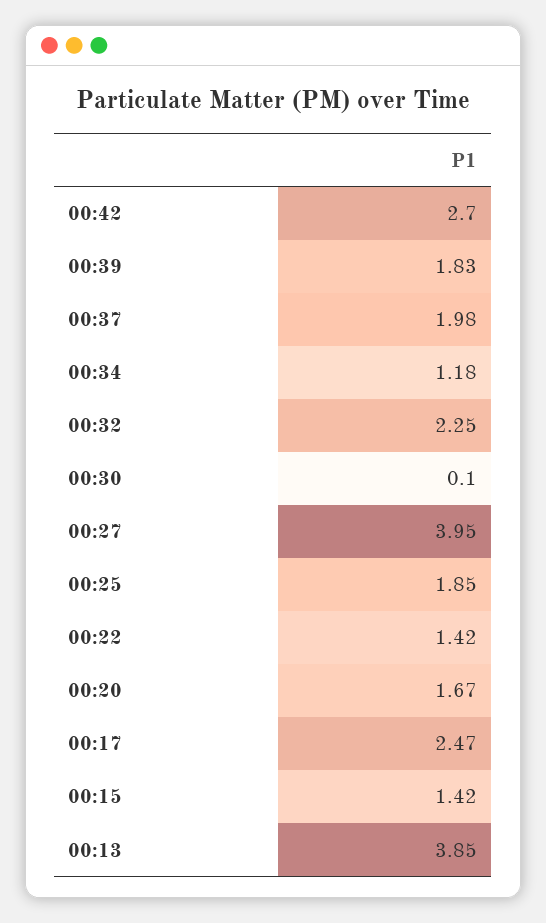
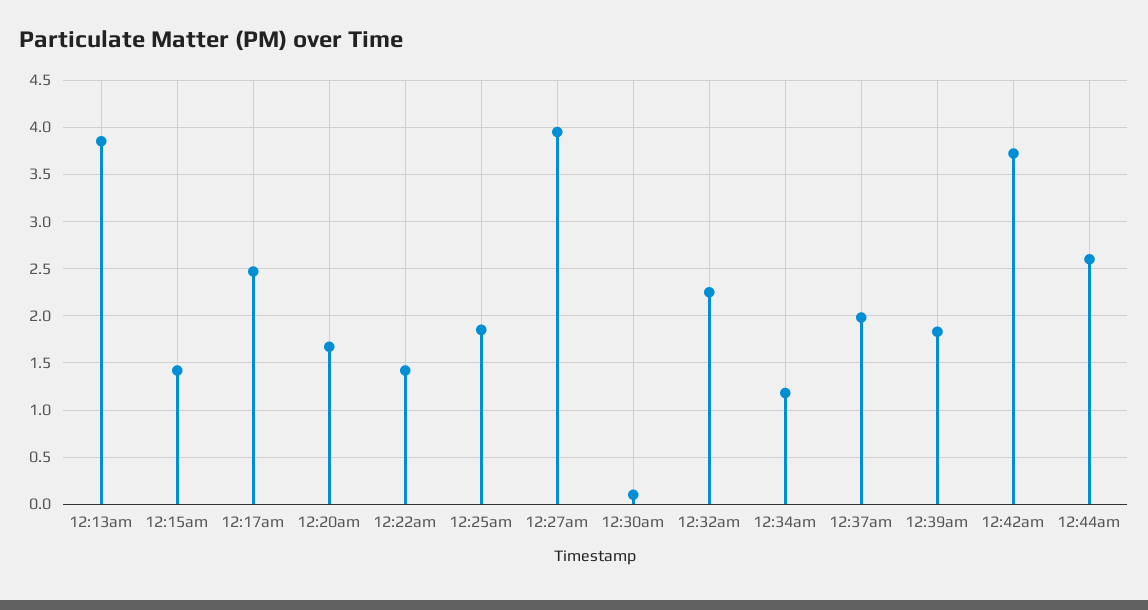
00:42: 2.7 -> 3.7
12:44am: none -> 2.6

